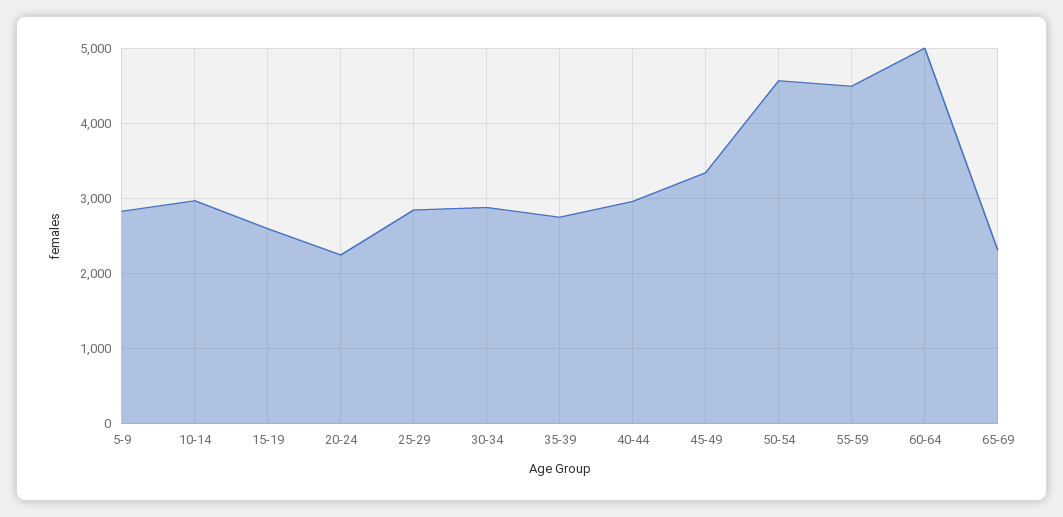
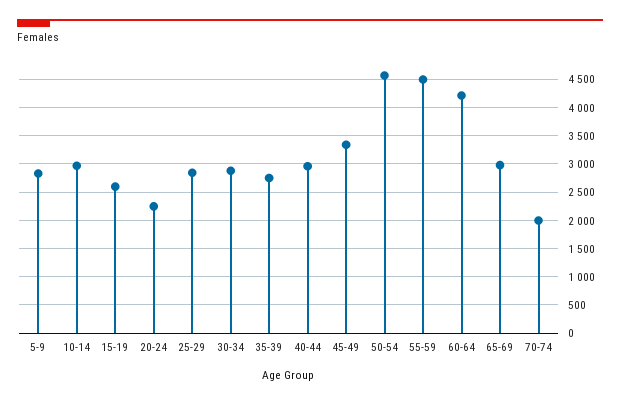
60-64: 5000 -> 4250
65-69: 2300 -> 3000
70-74: none -> 2000

